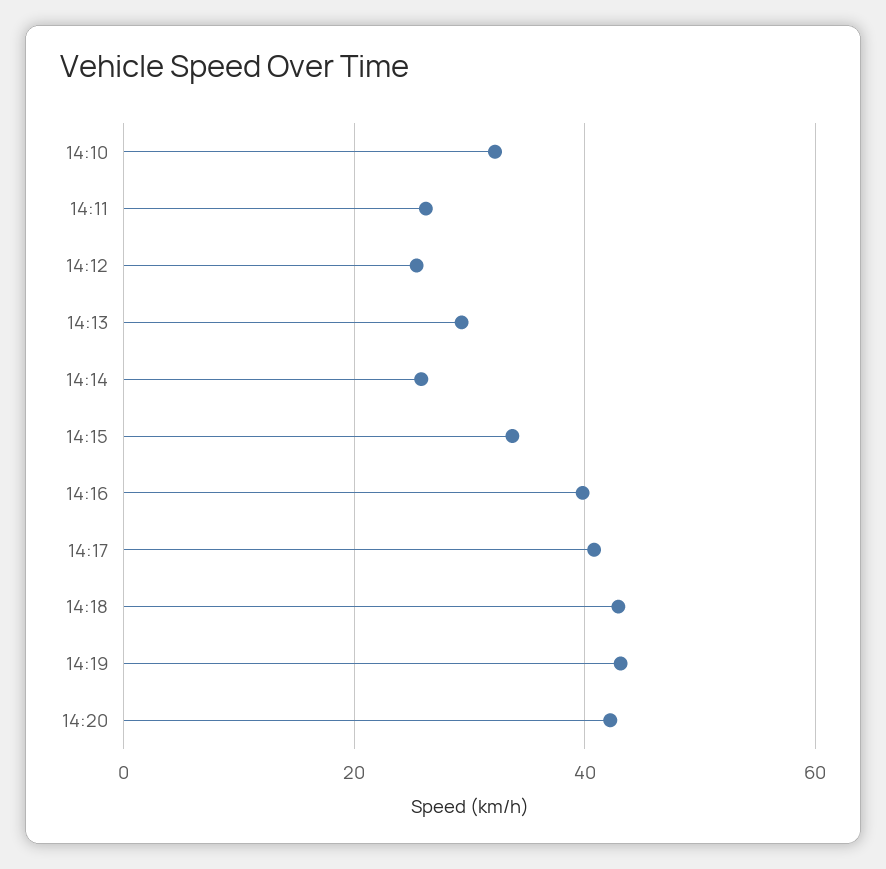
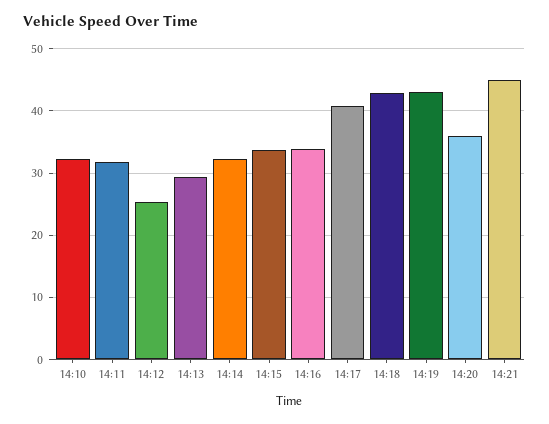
14:11: 26 -> 32
14:14: 26 -> 32
14:16: 40 -> 34
14:20: 42 -> 36
14:21: none -> 45

